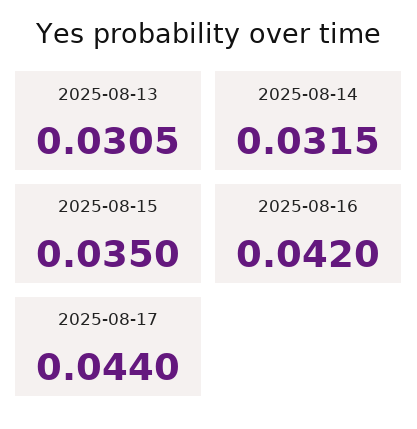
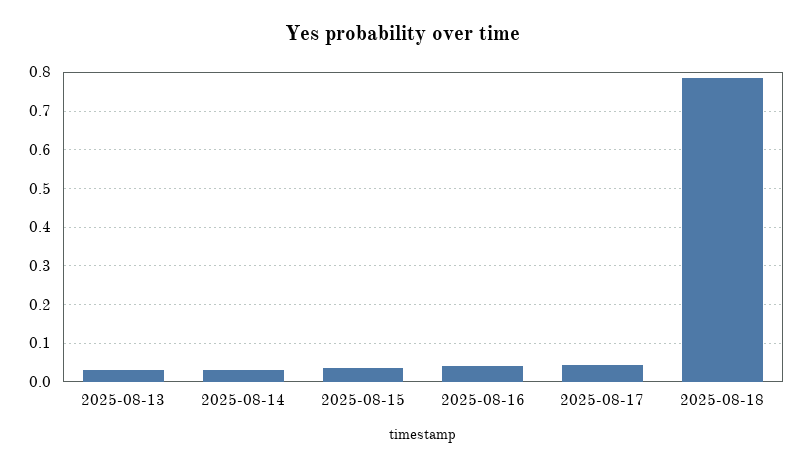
2025-08-18: none -> 0.78

